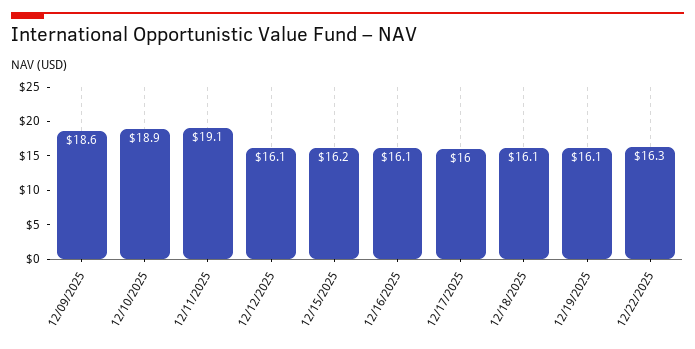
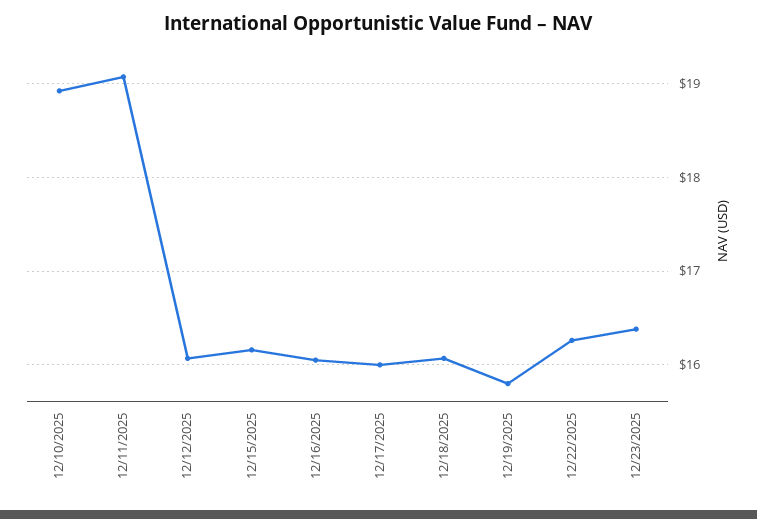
12/09/2025: 18.6 -> none
12/19/2025: 16.1 -> 15.8
12/23/2025: none -> 16.4

